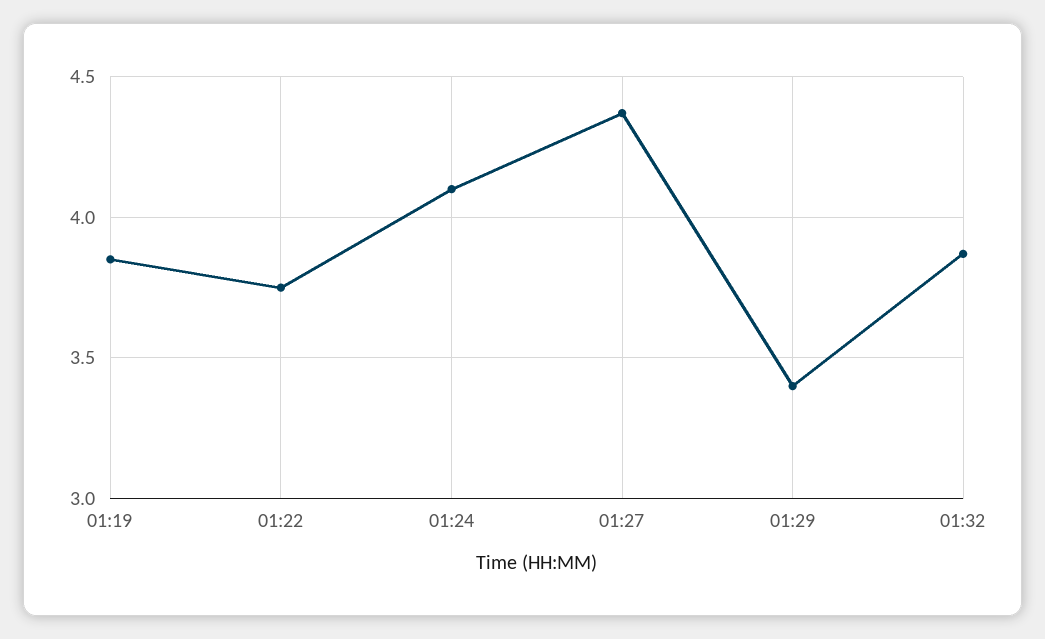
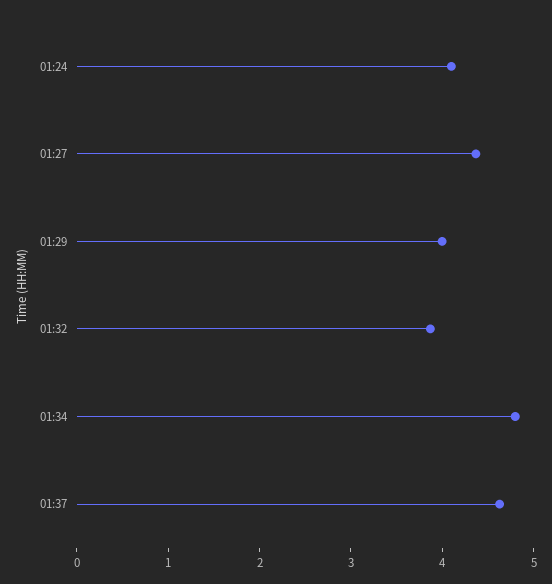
01:19: 3.85 -> none
01:22: 3.75 -> none
01:29: 3.4 -> 4
01:34: none -> 4.8
01:37: none -> 4.6

